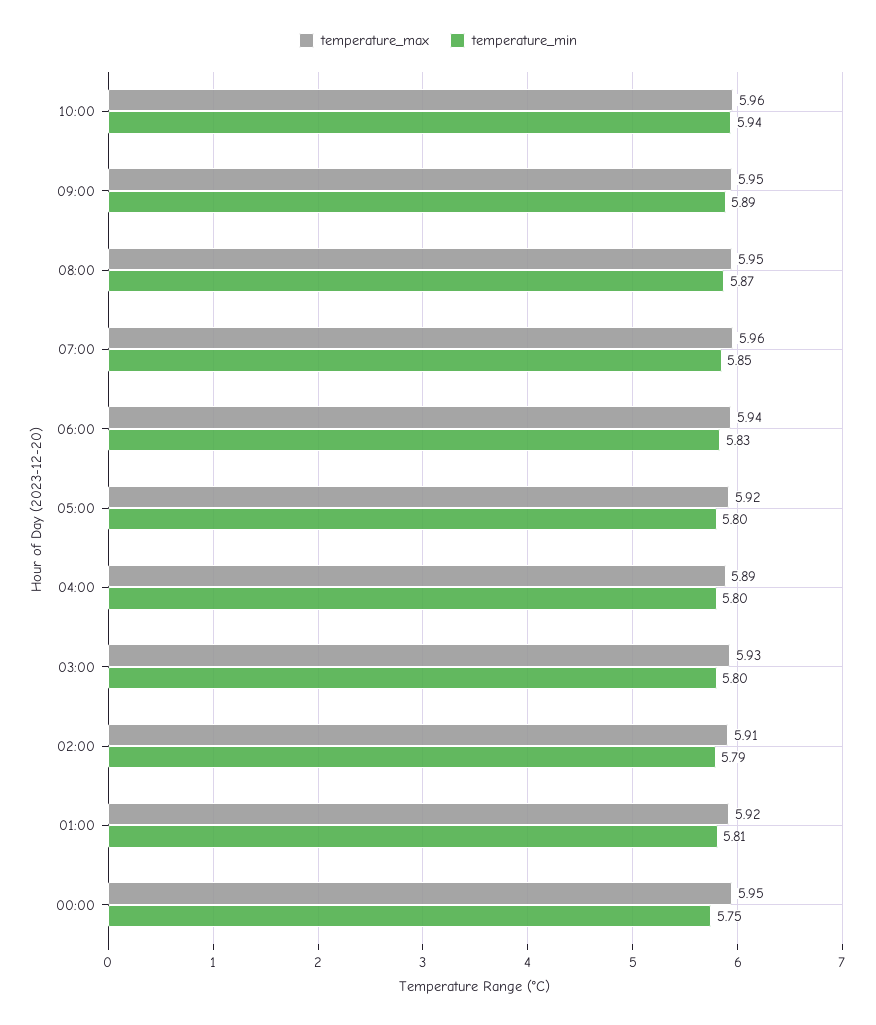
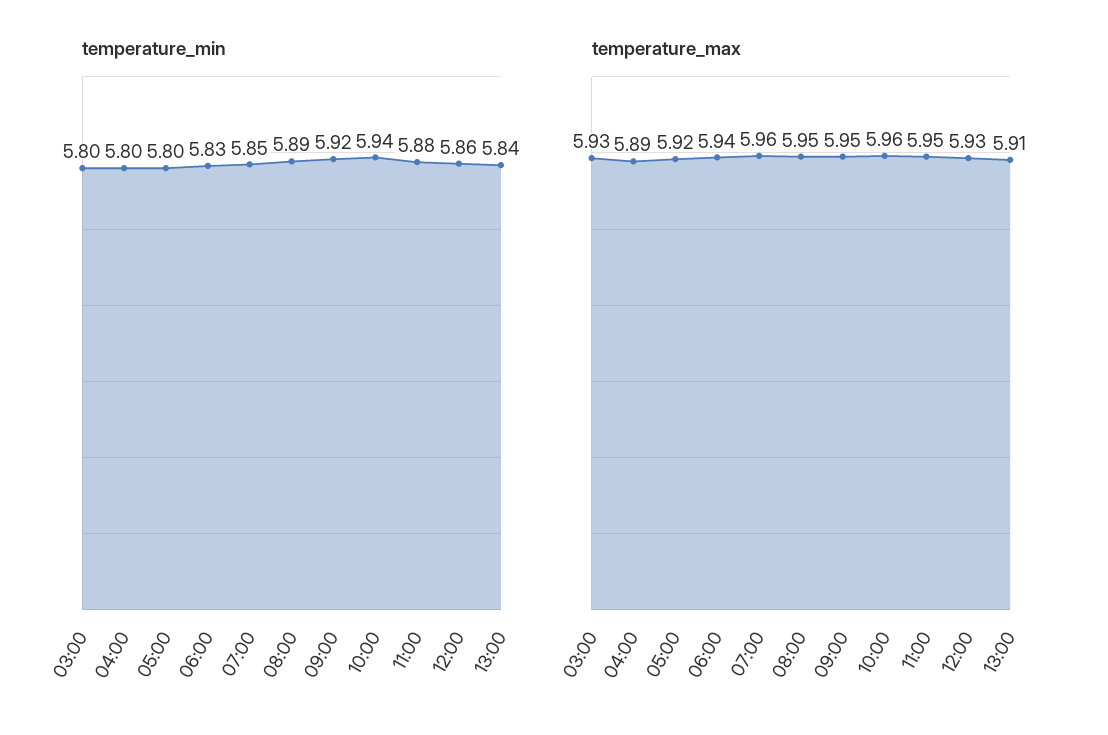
temperature_min, 09:00: 5.89 -> 5.92
temperature_min, 08:00: 5.87 -> 5.89
temperature_max, 02:00: 5.91 -> none
temperature_min, 02:00: 5.79 -> none
temperature_max, 01:00: 5.92 -> none
temperature_min, 01:00: 5.81 -> none
temperature_max, 00:00: 5.95 -> none
temperature_min, 00:00: 5.75 -> none
temperature_min, 11:00: none -> 5.88
temperature_min, 12:00: none -> 5.86
temperature_min, 13:00: none -> 5.84
temperature_max, 11:00: none -> 5.95
temperature_max, 12:00: none -> 5.93
temperature_max, 13:00: none -> 5.91

